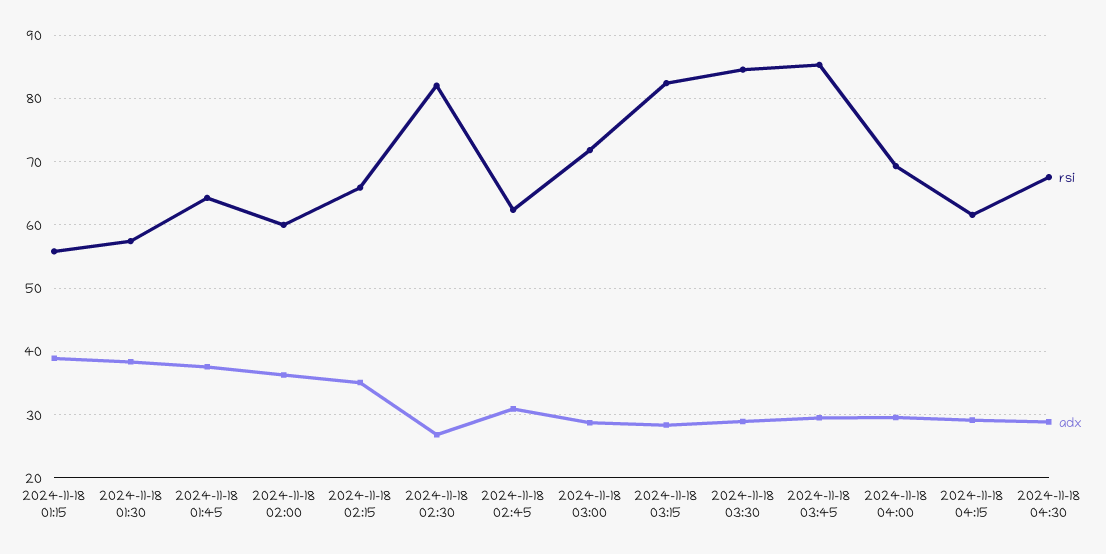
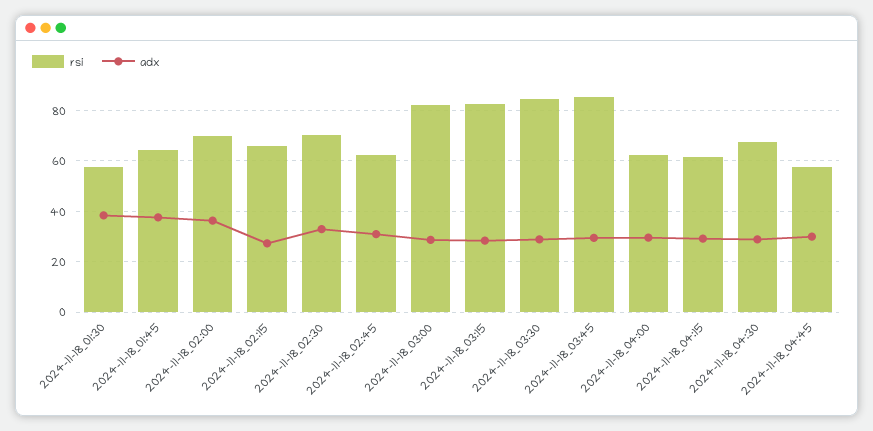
rsi, 2024-11-18 01:15: 56 -> none
adx, 2024-11-18 01:15: 39 -> none
rsi, 2024-11-18 02:00: 60 -> 70
adx, 2024-11-18 02:15: 35 -> 27.5
rsi, 2024-11-18 02:30: 82 -> 70
adx, 2024-11-18 02:30: 27 -> 32.5
rsi, 2024-11-18 03:00: 72 -> 82.5
rsi, 2024-11-18 04:00: 69 -> 62.5
rsi, 2024-11-18_04:45: none -> 57.5
adx, 2024-11-18_04:45: none -> 30

